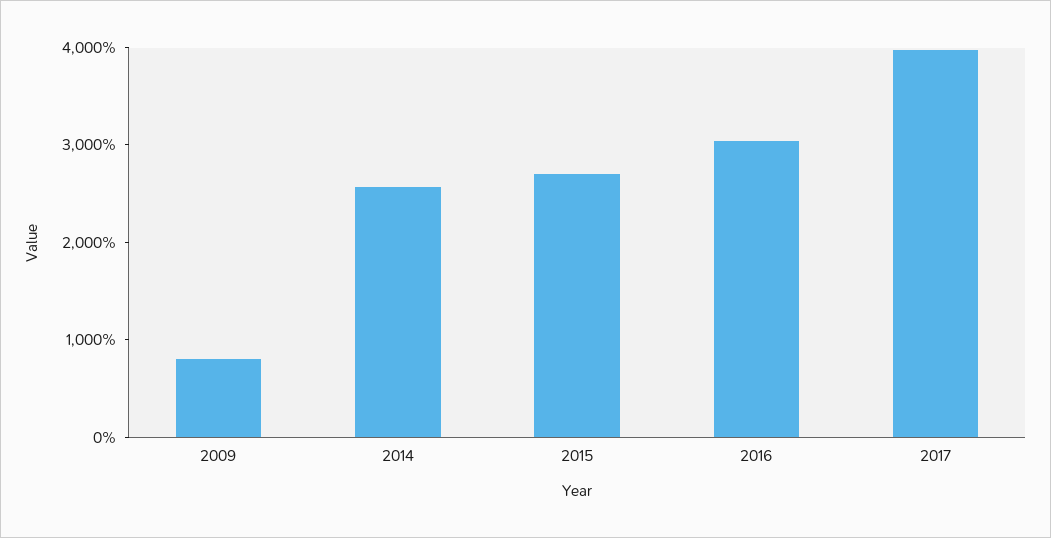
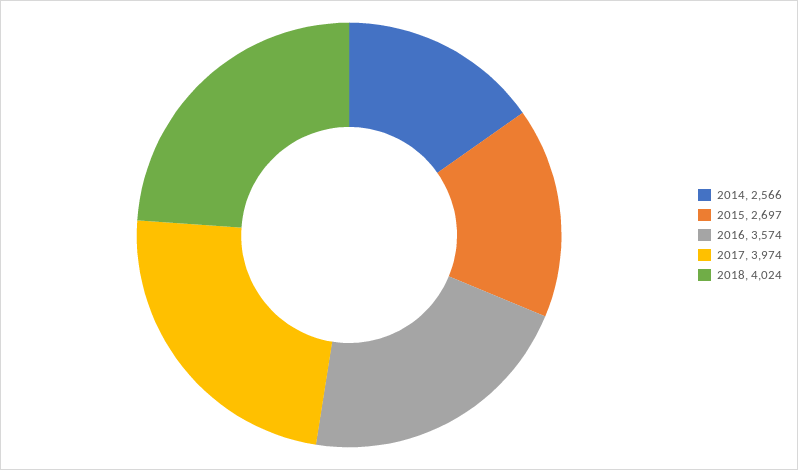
2009: 800 -> none
2016: 3000 -> 3574
2018: none -> 4024

